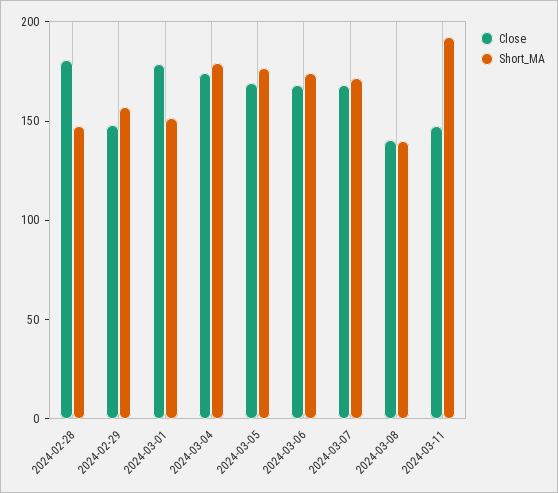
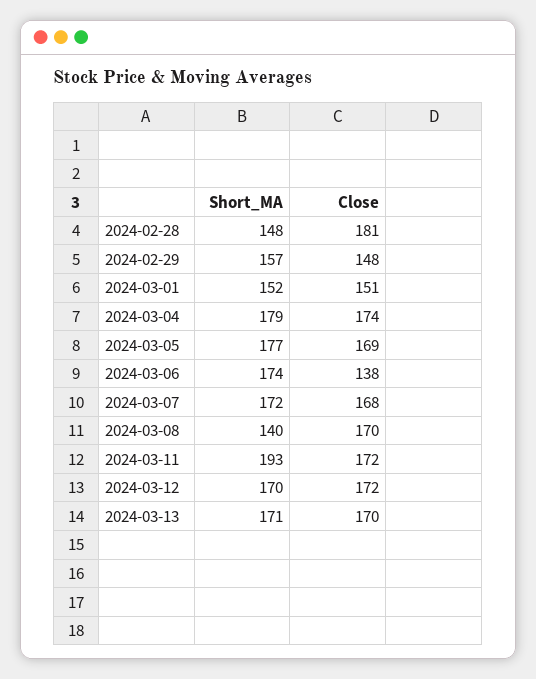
Close, 2024-03-01: 180 -> 151
Close, 2024-03-06: 170 -> 138
Close, 2024-03-08: 140 -> 170
Close, 2024-03-11: 150 -> 172
Short_MA, 2024-03-12: none -> 170
Close, 2024-03-12: none -> 172
Short_MA, 2024-03-13: none -> 171
Close, 2024-03-13: none -> 170

